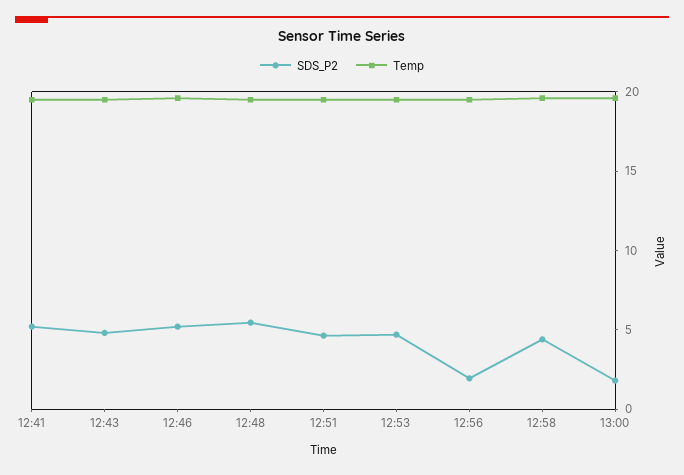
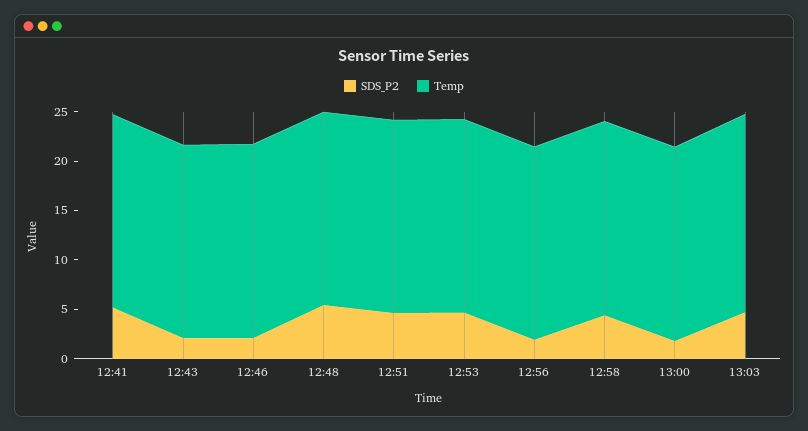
SDS_P2, 12:43: 5 -> 2
SDS_P2, 12:46: 5 -> 2
SDS_P2, 13:03: none -> 5
Temp, 13:03: none -> 20

